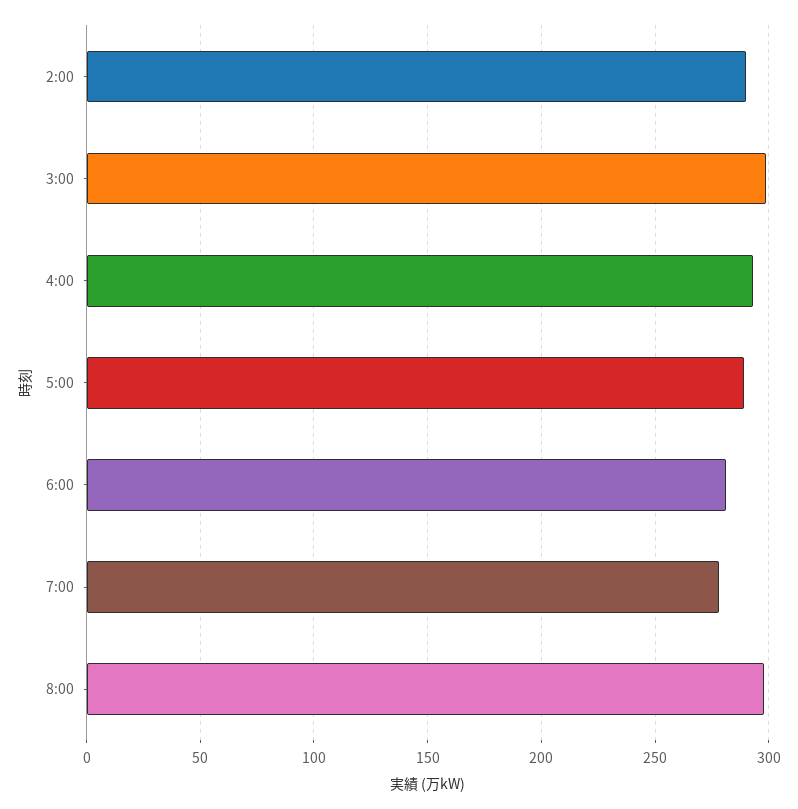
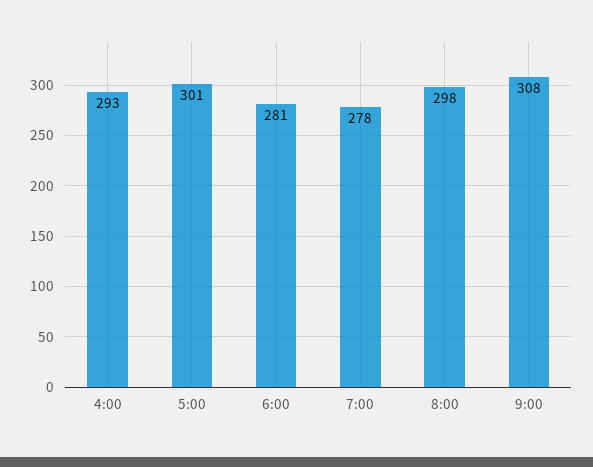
2:00: 290 -> none
3:00: 300 -> none
5:00: 290 -> 301
9:00: none -> 308

